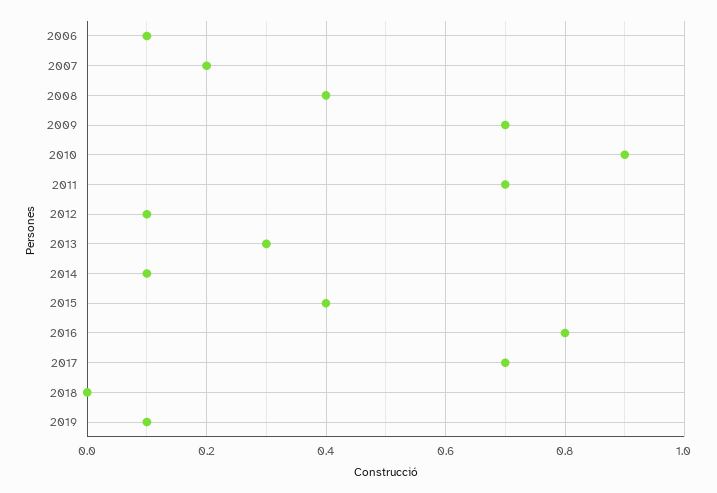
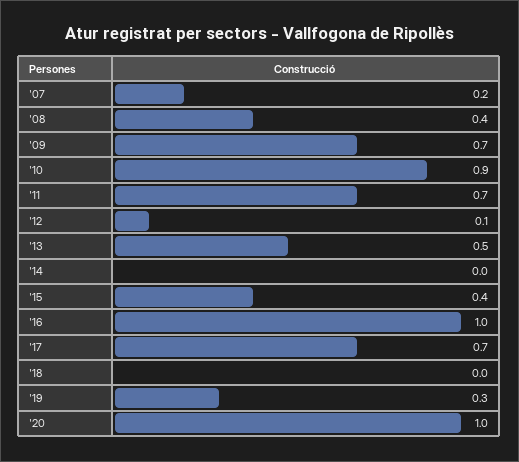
2006: 0.1 -> none
2013: 0.3 -> 0.5
2014: 0.1 -> 0
2016: 0.8 -> 1
2019: 0.1 -> 0.3
'20: none -> 1

